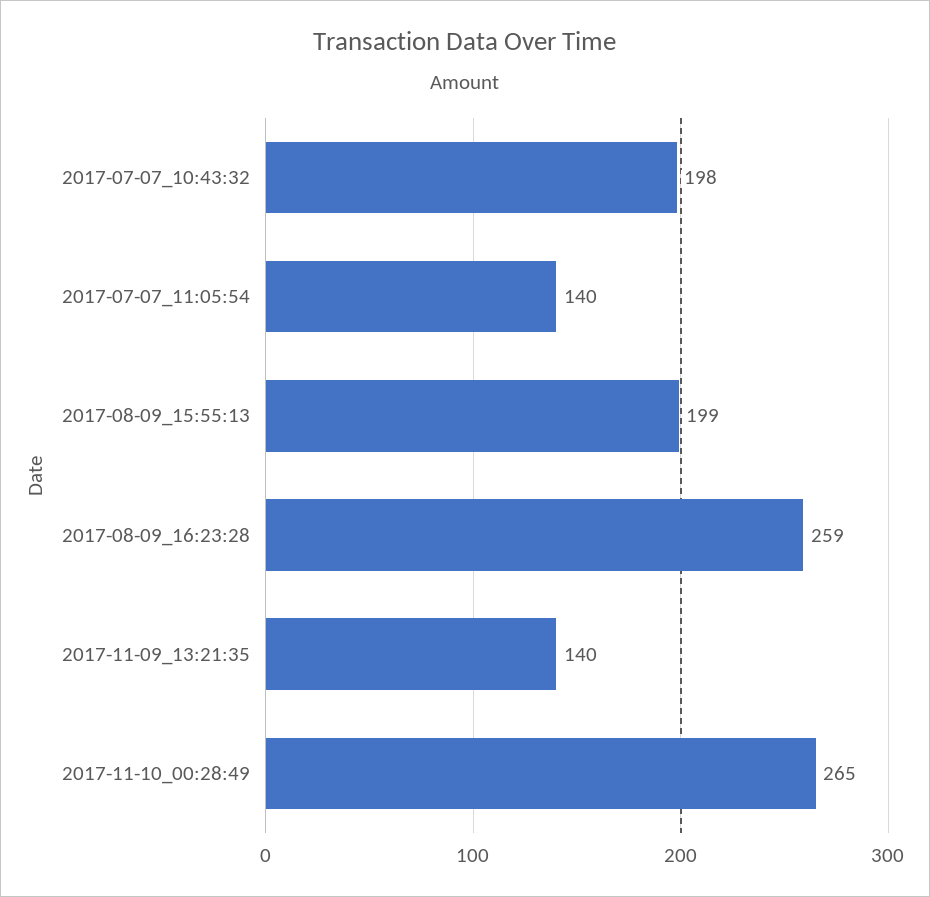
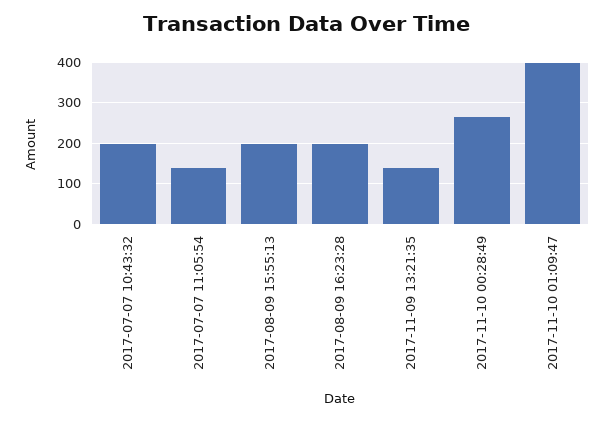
2017-08-09_16:23:28: 259 -> 200
2017-11-10 01:09:47: none -> 400

